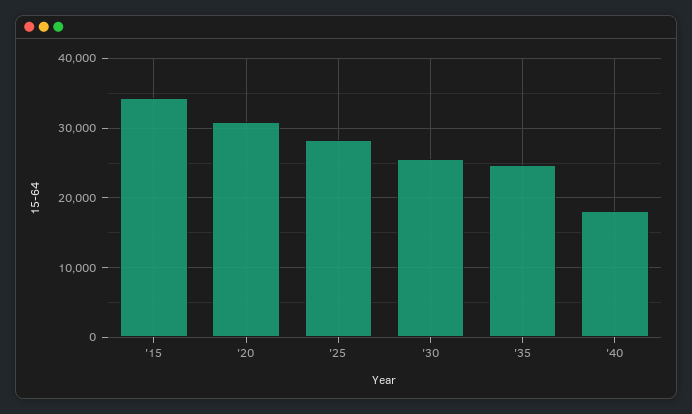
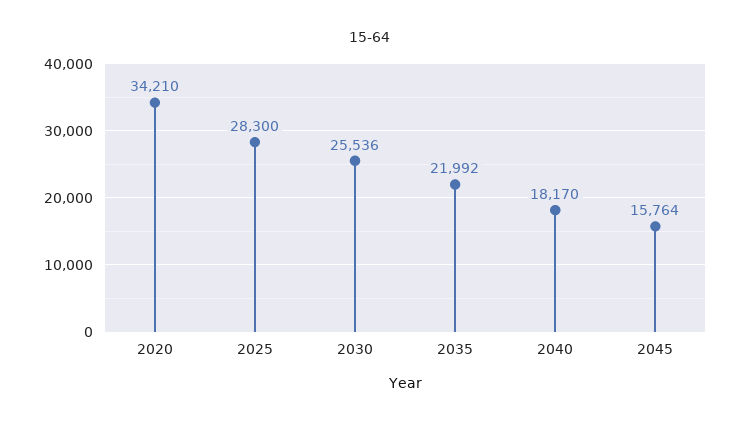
'15: 34000 -> none
'20: 31000 -> 34210
'35: 25000 -> 21992
2045: none -> 15764

